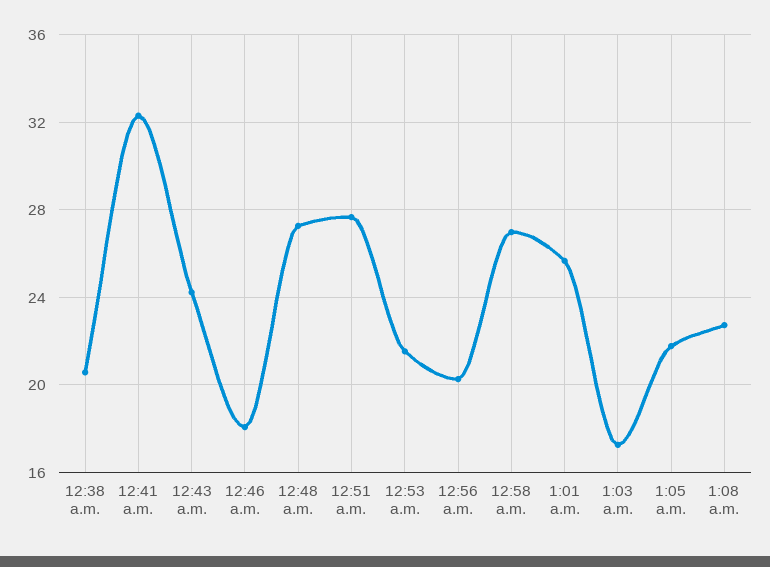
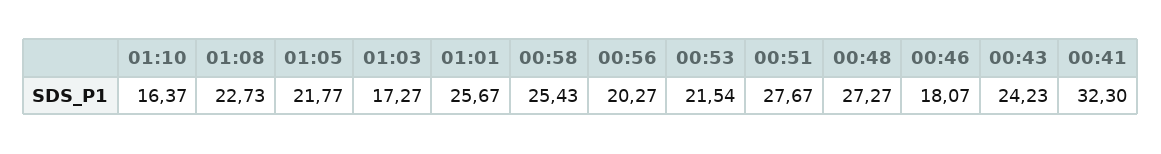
12:38 a.m.: 20.5 -> none
12:58 a.m.: 27 -> 25.43
01:10: none -> 16.37

